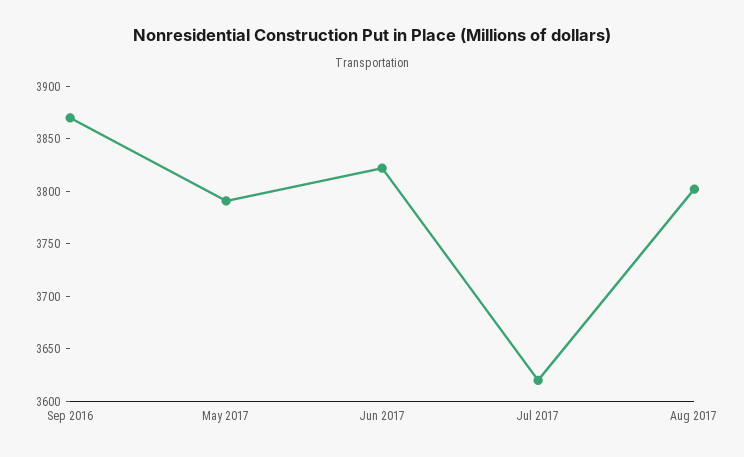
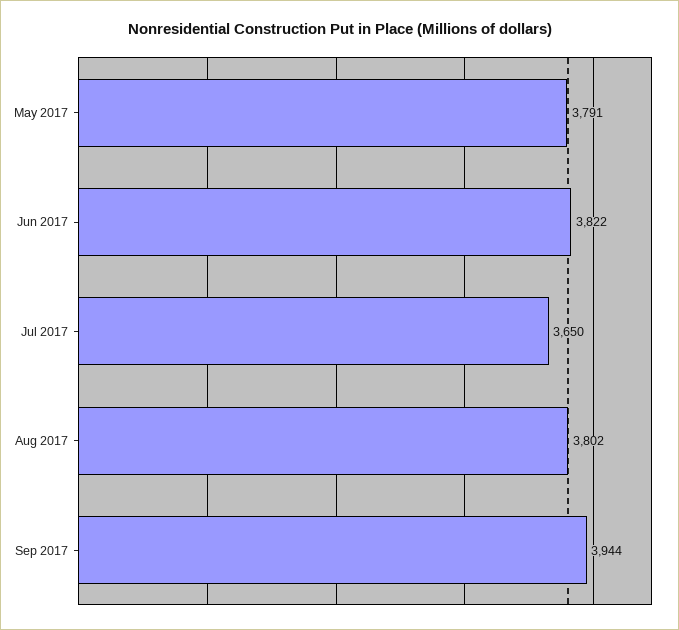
Sep 2016: 3870 -> none
Jul 2017: 3620 -> 3650
Sep 2017: none -> 3944

